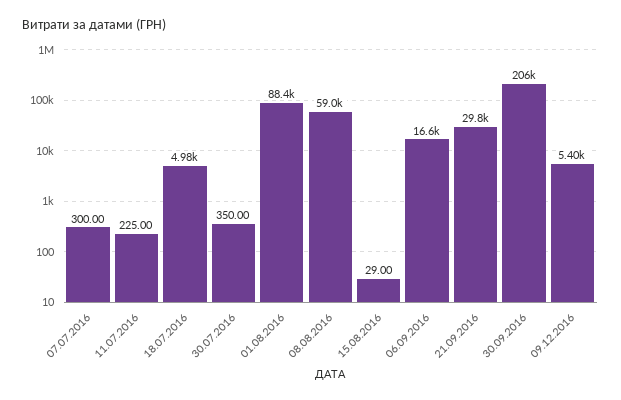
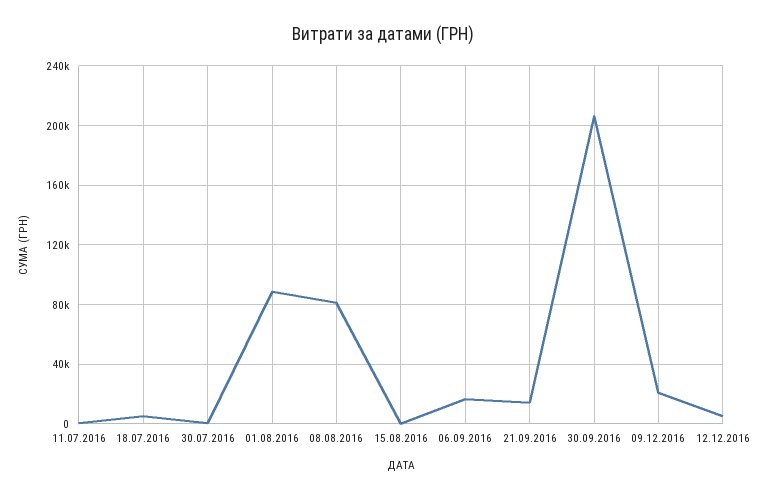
07.07.2016: 300 -> none
08.08.2016: 59000 -> 80000
21.09.2016: 29800 -> 15000
09.12.2016: 5400 -> 20000
12.12.2016: none -> 5000

